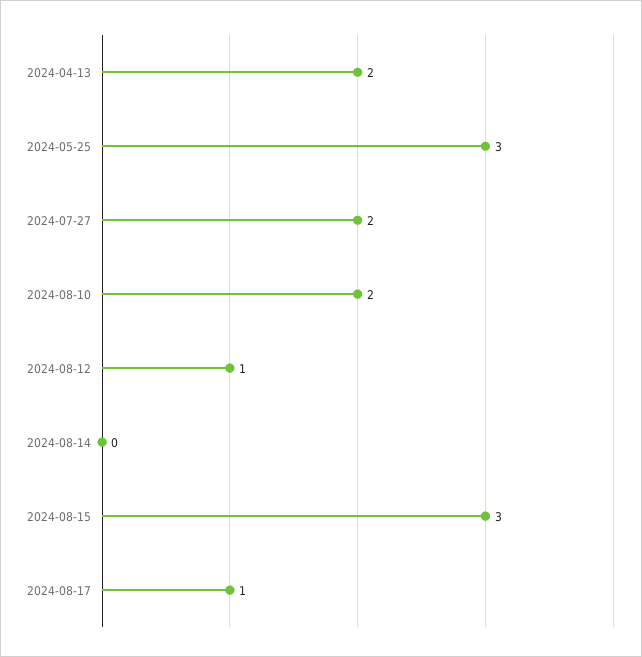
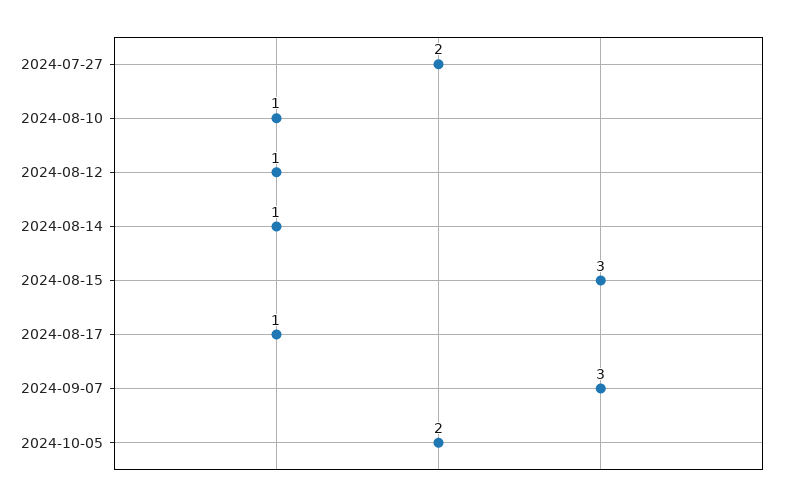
2024-04-13: 2 -> none
2024-05-25: 3 -> none
2024-08-10: 2 -> 1
2024-08-14: 0 -> 1
2024-09-07: none -> 3
2024-10-05: none -> 2

